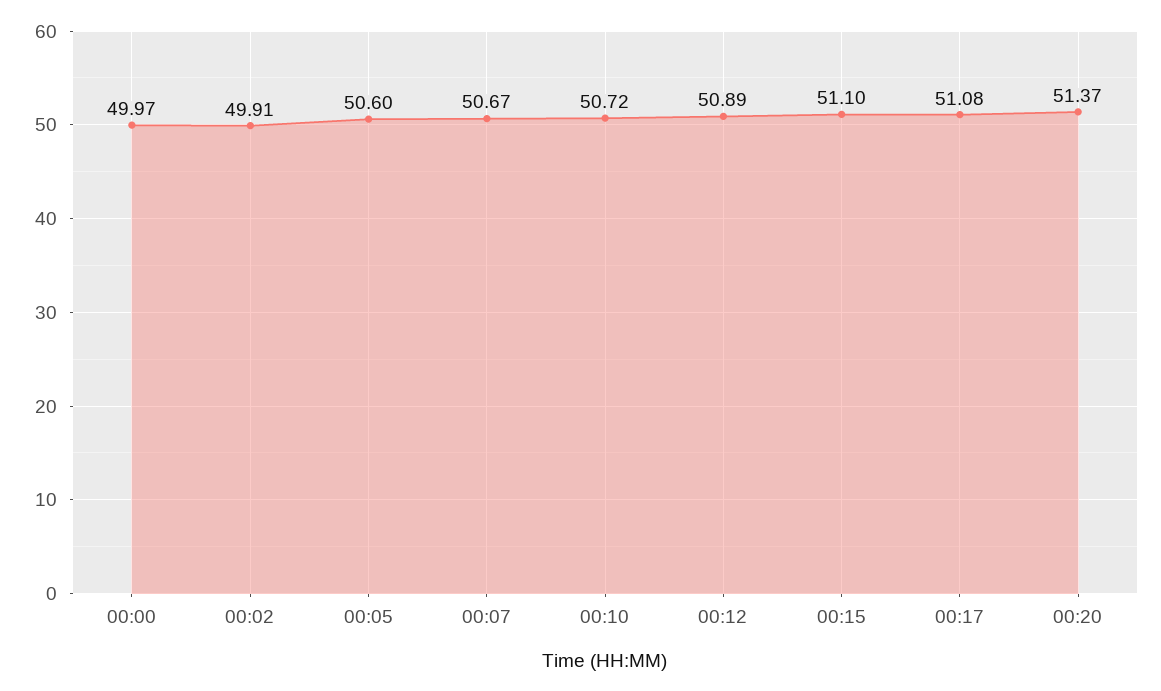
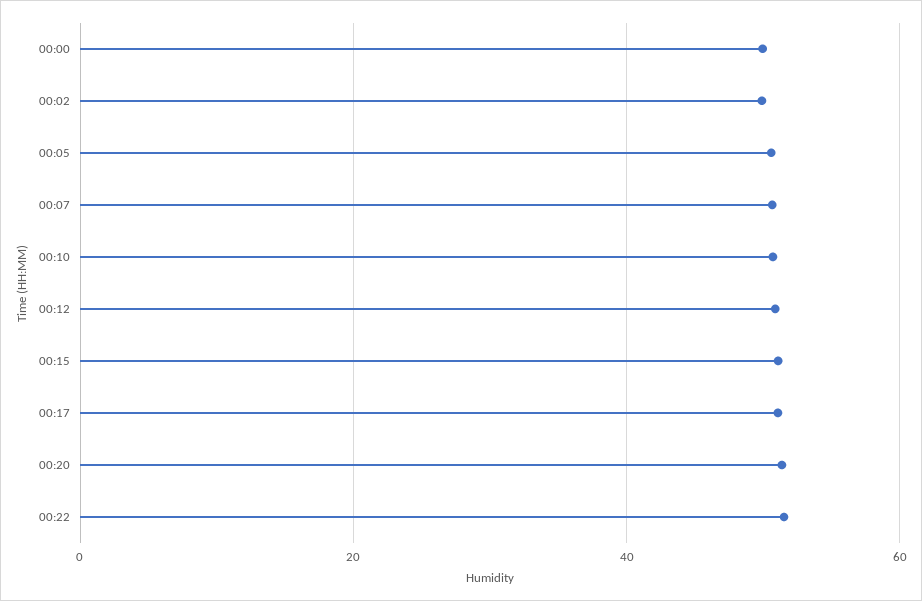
00:22: none -> 52

